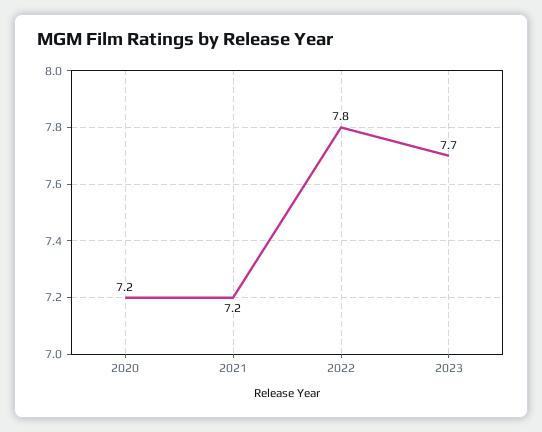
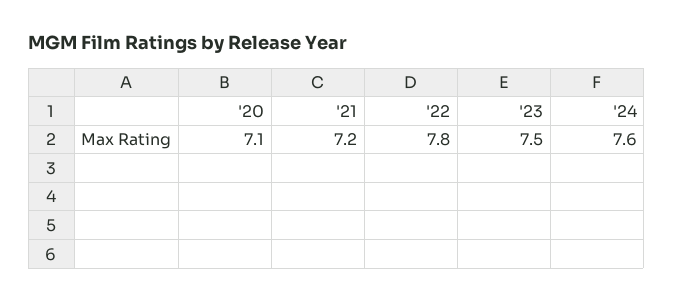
2020: 7.2 -> 7.1
2023: 7.7 -> 7.5
'24: none -> 7.6

